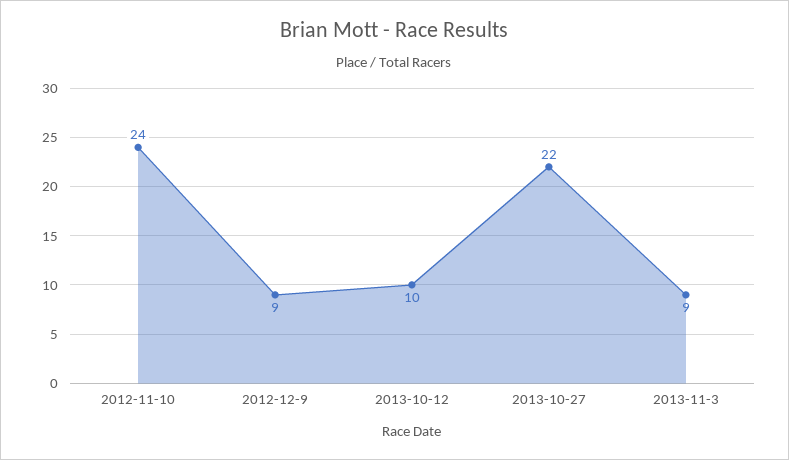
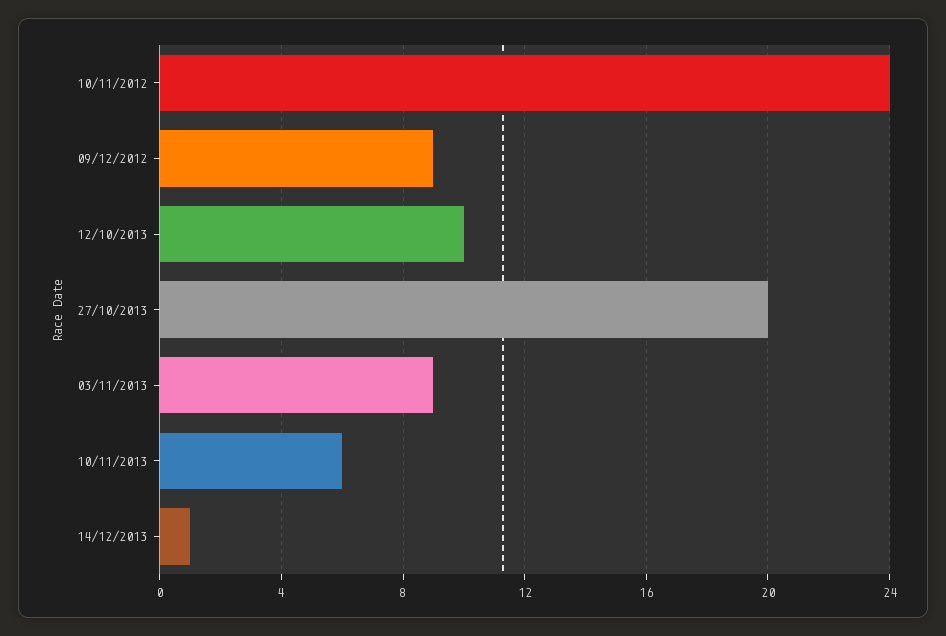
2013-10-27: 22 -> 20
10/11/2013: none -> 6
14/12/2013: none -> 1

